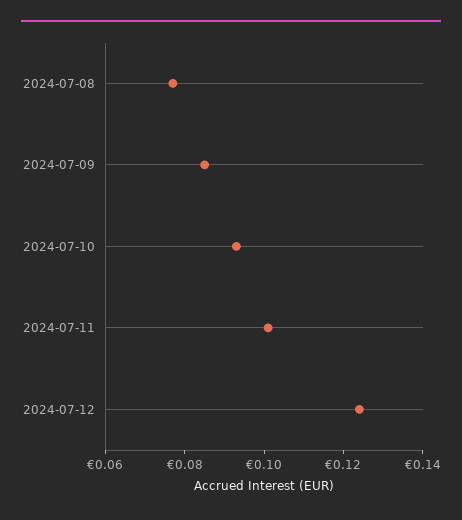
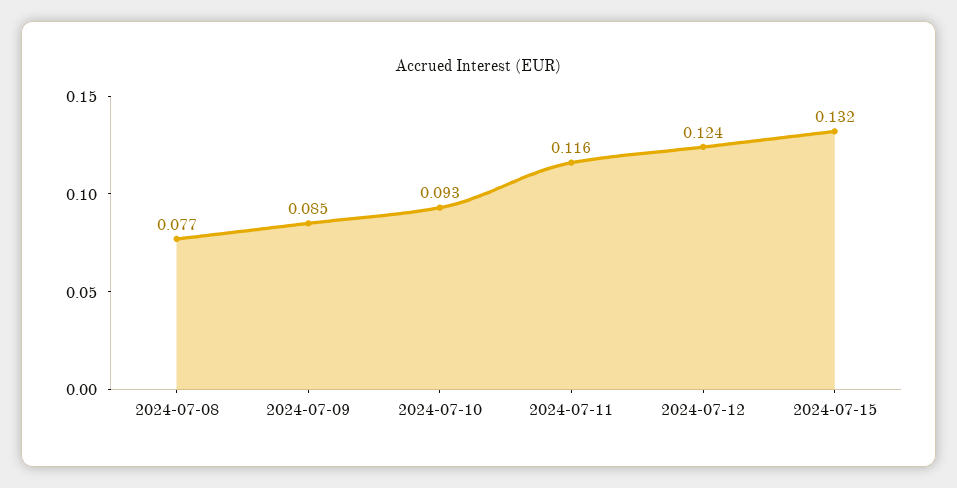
2024-07-11: 0.1 -> 0.116
2024-07-15: none -> 0.132

